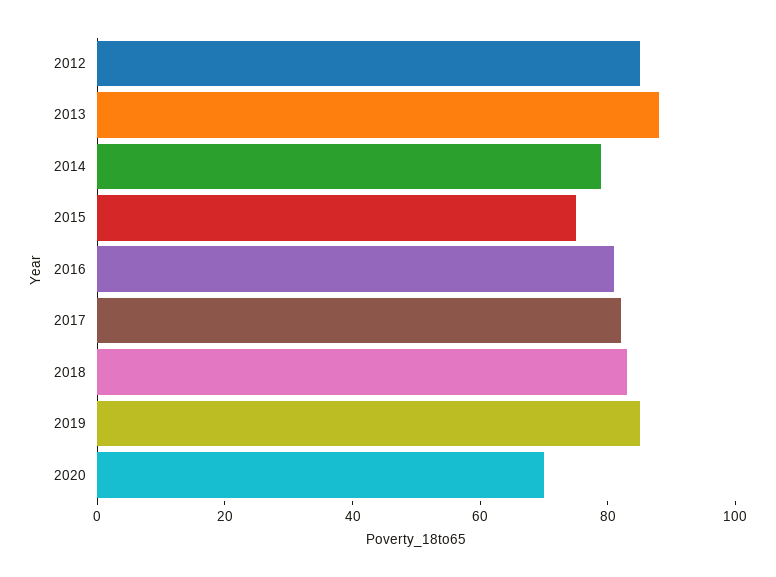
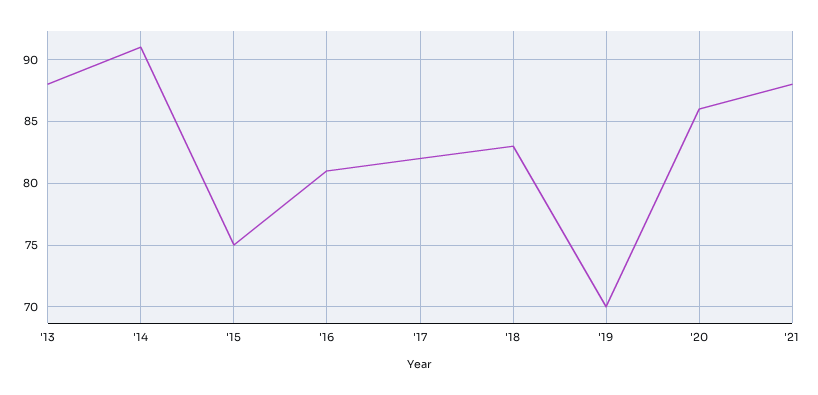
2012: 85 -> none
2014: 80 -> 91
2019: 85 -> 70
2020: 70 -> 86
'21: none -> 88

